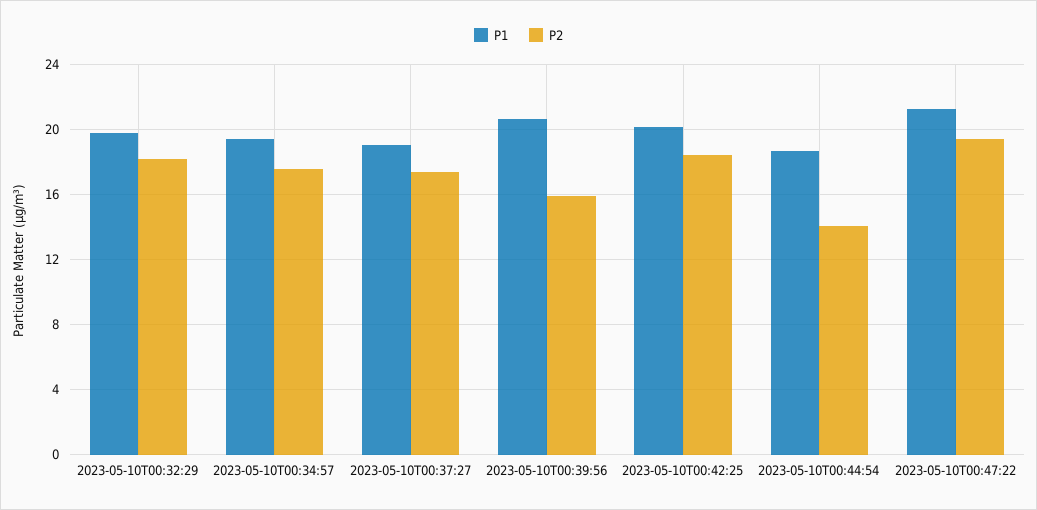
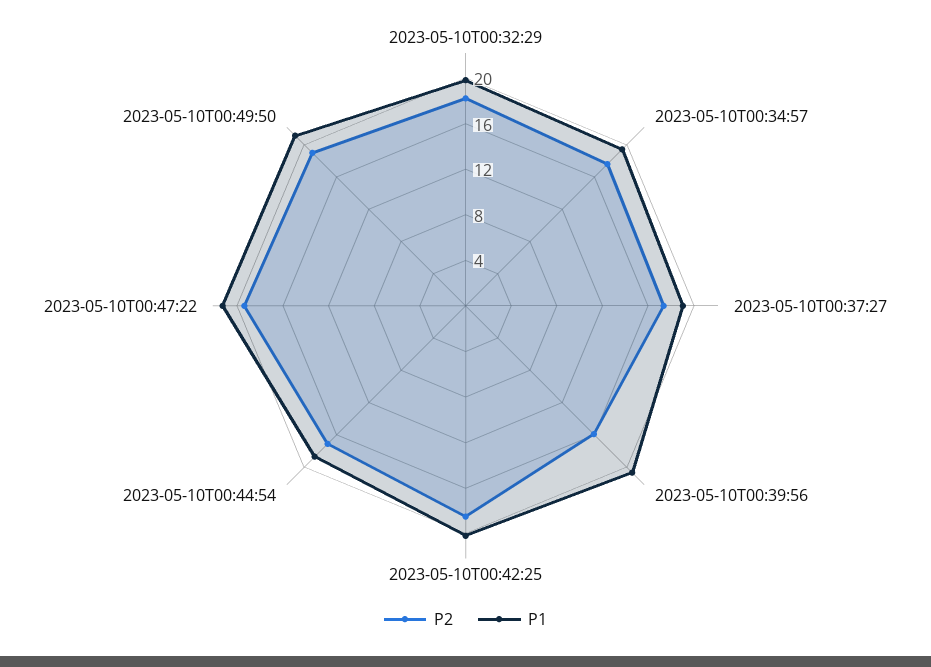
P2, 2023-05-10T00:44:54: 14 -> 17
P2, 2023-05-10T00:49:50: none -> 19
P1, 2023-05-10T00:49:50: none -> 21

